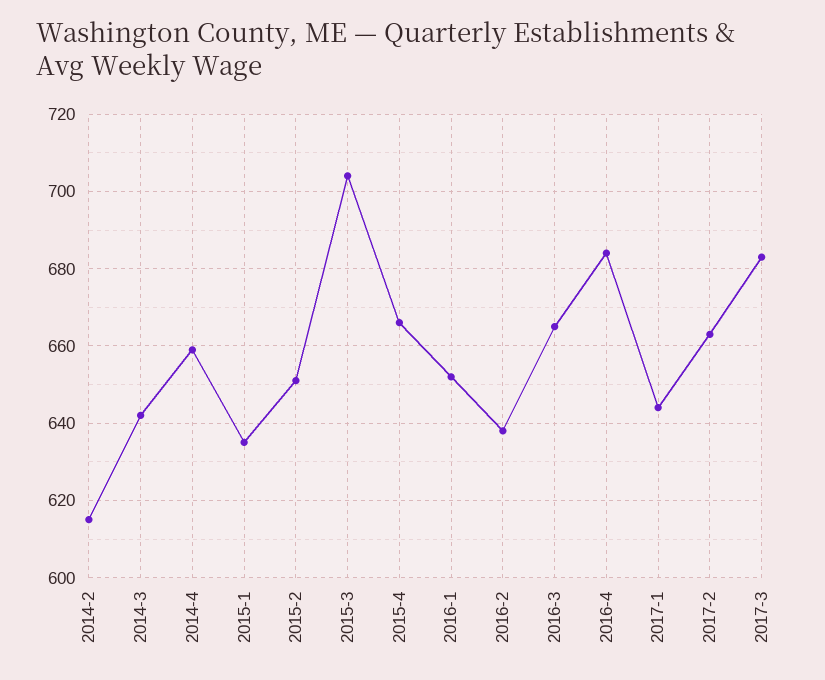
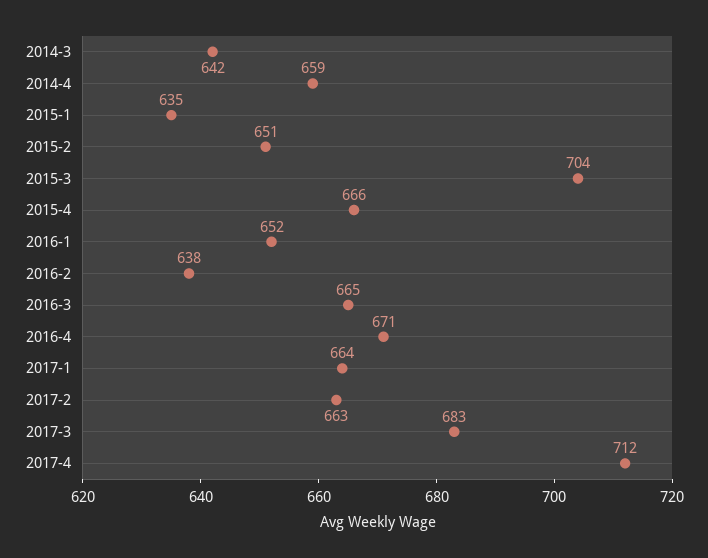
2014-2: 615 -> none
2016-4: 685 -> 671
2017-1: 645 -> 664
2017-4: none -> 712

